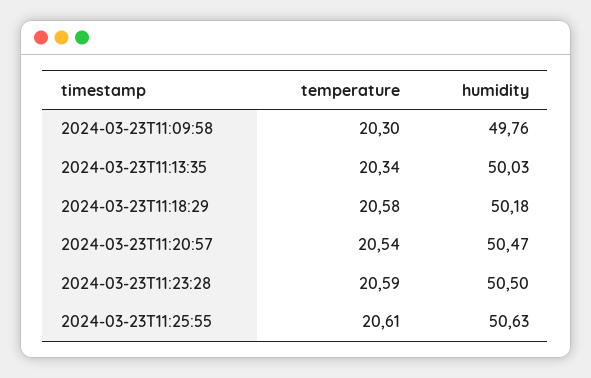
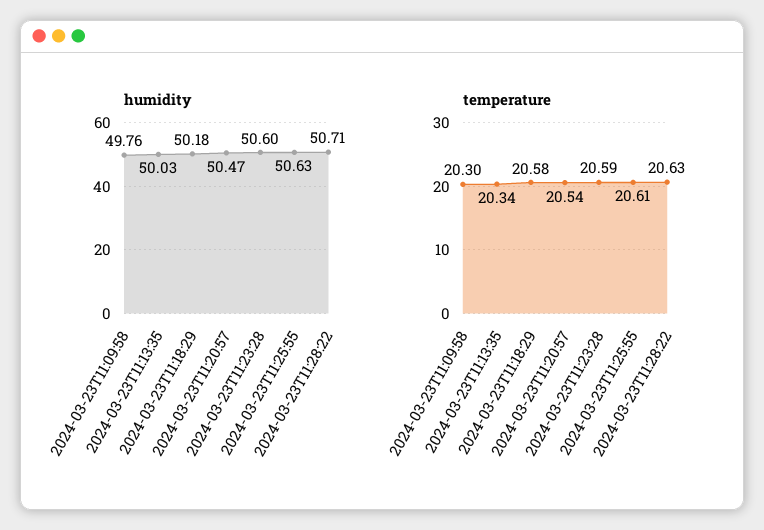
humidity, 2024-03-23T11:23:28: 50.5 -> 50.6
humidity, 2024-03-23T11:28:22: none -> 50.71
temperature, 2024-03-23T11:28:22: none -> 20.63

